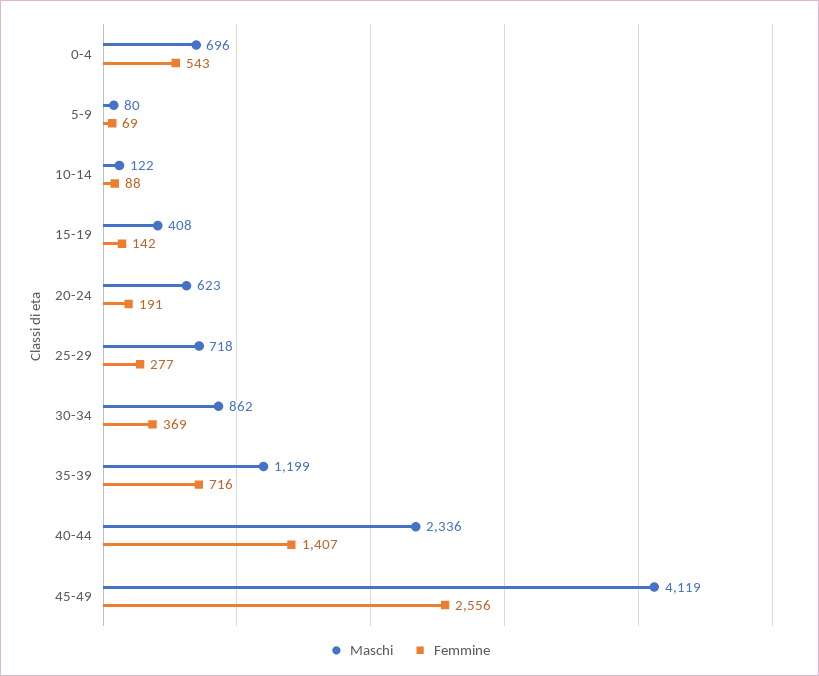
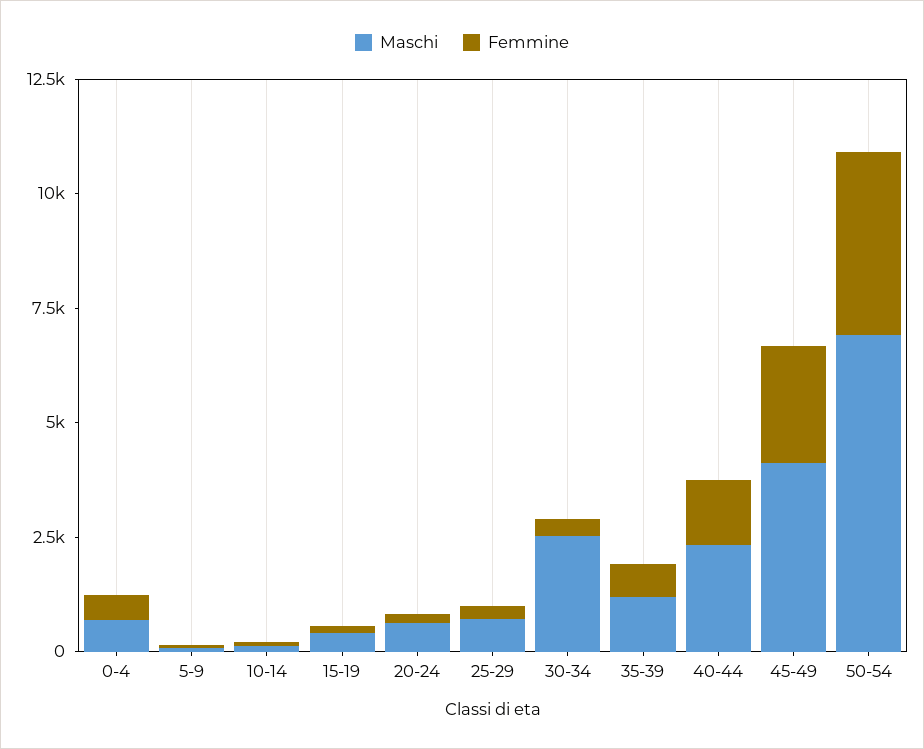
Maschi, 30-34: 862 -> 2500
Maschi, 50-54: none -> 7000
Femmine, 50-54: none -> 4000

